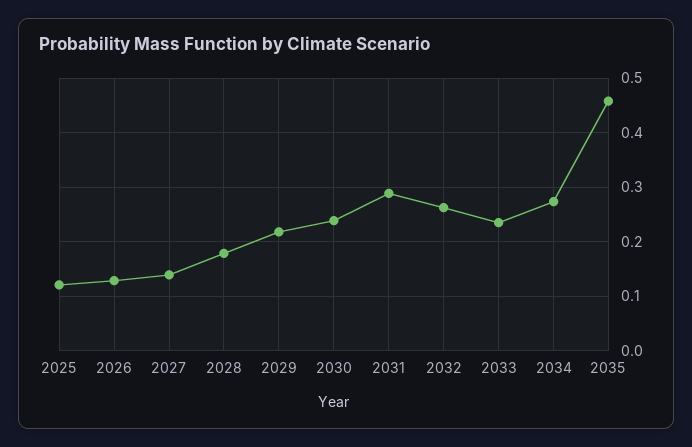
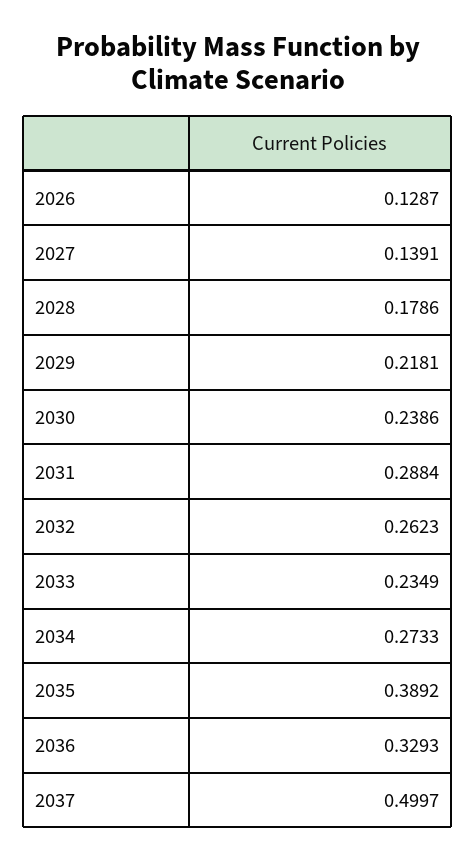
2025: 0.12 -> none
2035: 0.46 -> 0.3892
2036: none -> 0.3293
2037: none -> 0.4997

